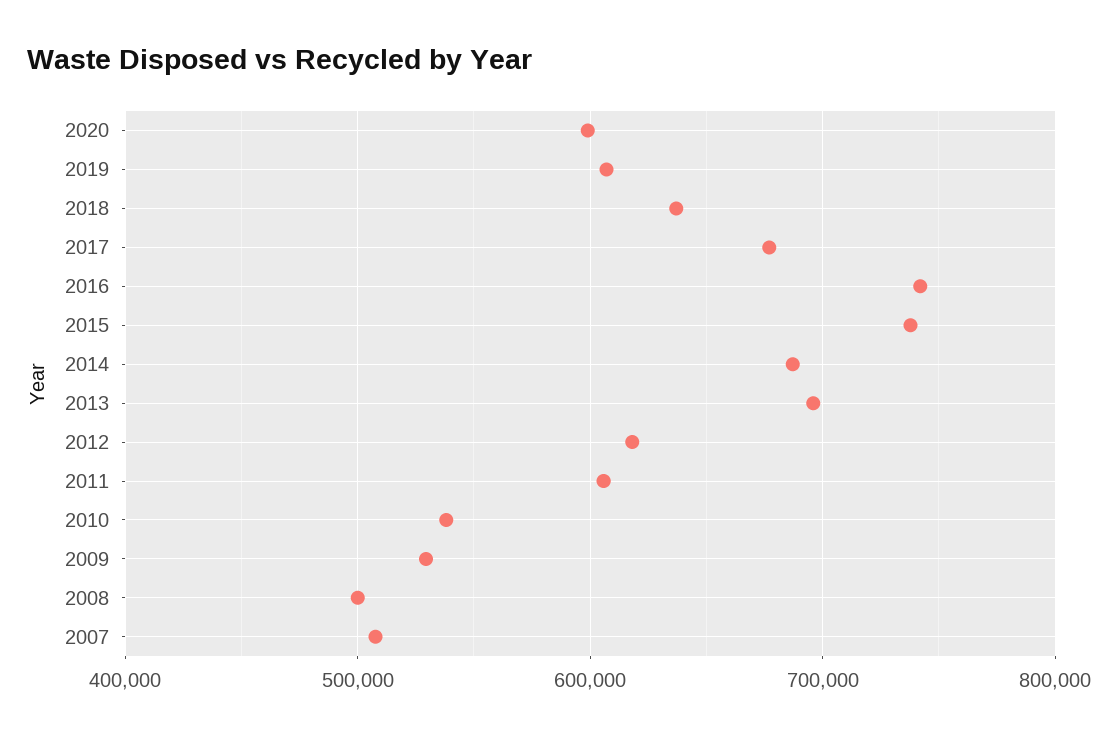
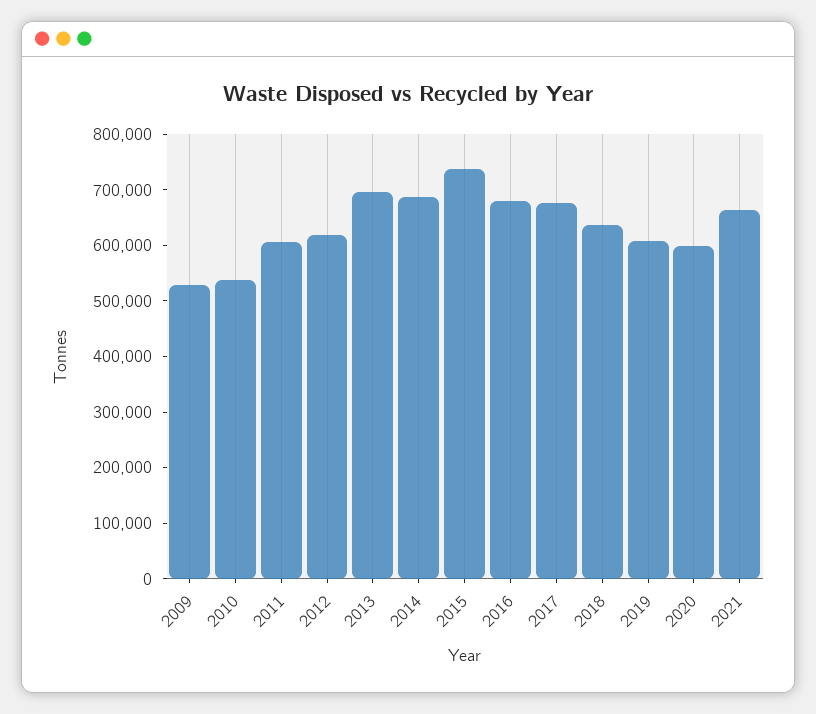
2016: 740000 -> 680000
2008: 500000 -> none
2007: 510000 -> none
2021: none -> 660000

